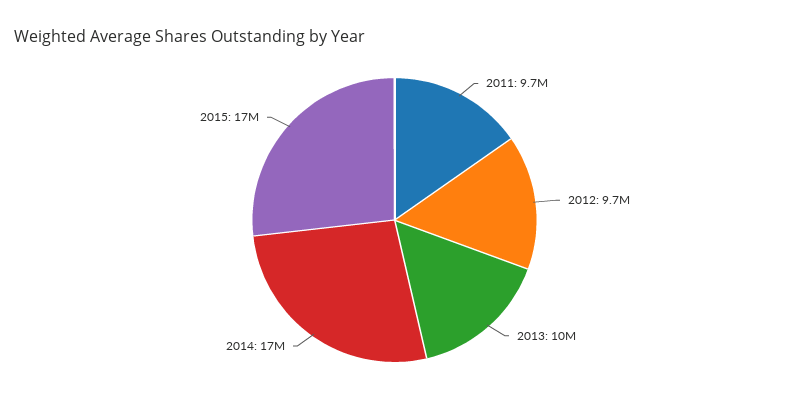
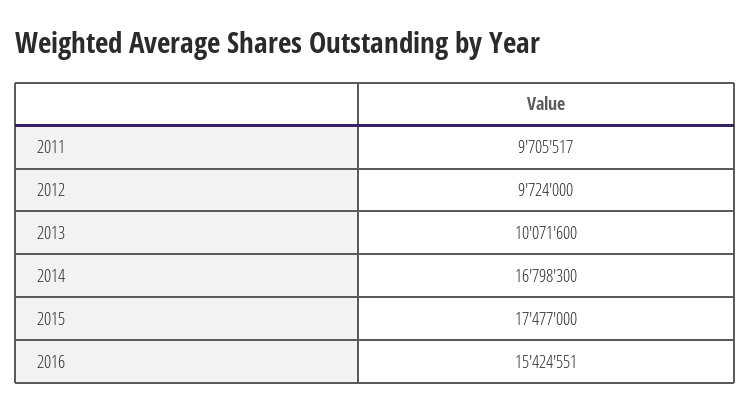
2016: none -> 15424551

